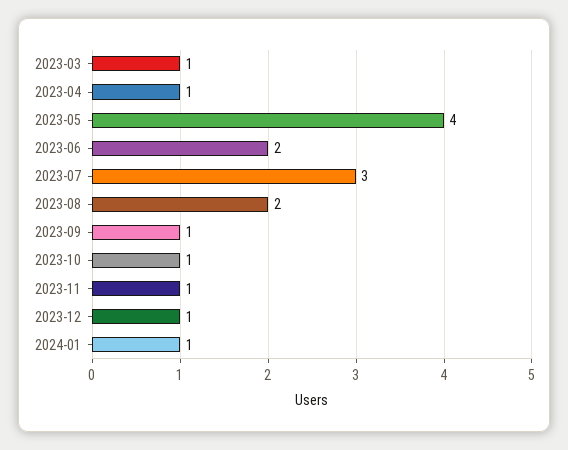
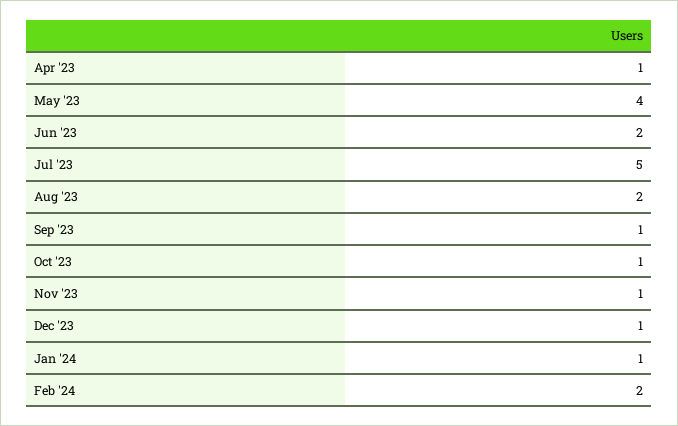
2023-03: 1 -> none
2023-07: 3 -> 5
Feb '24: none -> 2

